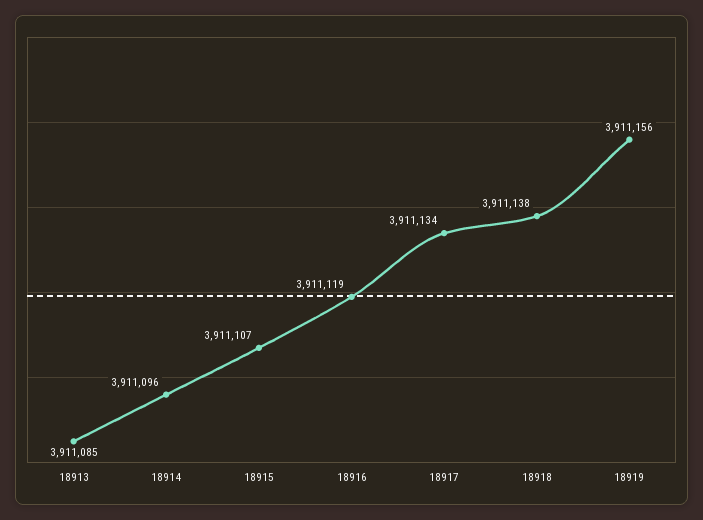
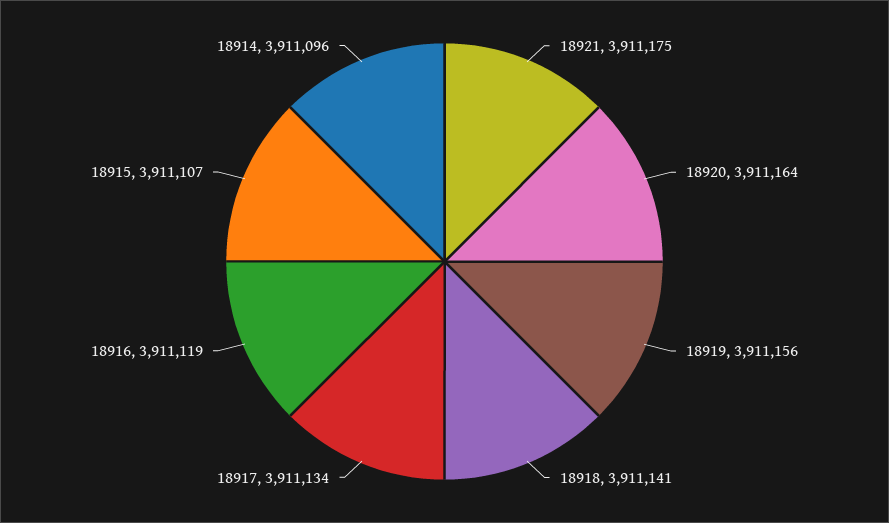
18913: 3911085 -> none
18918: 3911138 -> 3911141
18921: none -> 3911175
18920: none -> 3911164

